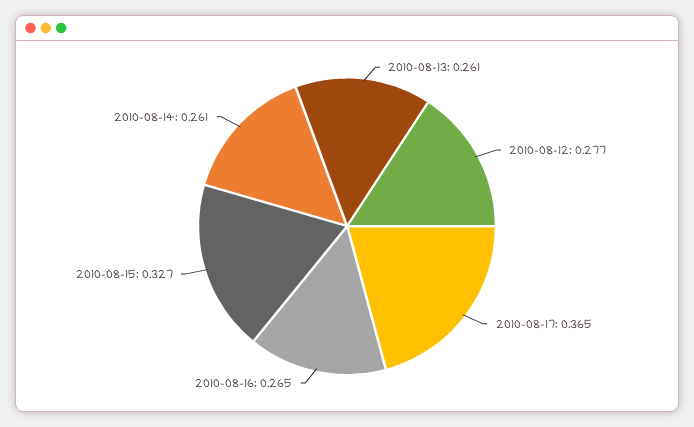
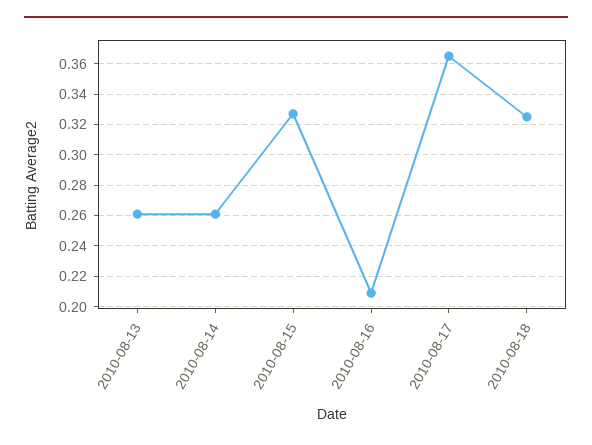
2010-08-12: 0.277 -> none
2010-08-16: 0.265 -> 0.21
2010-08-18: none -> 0.325

